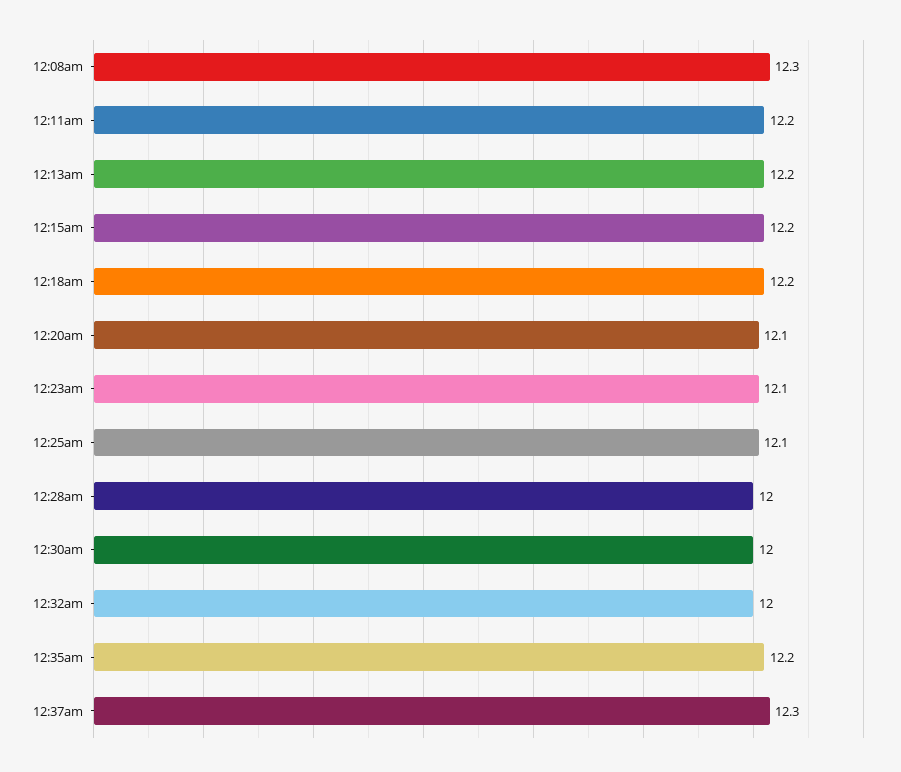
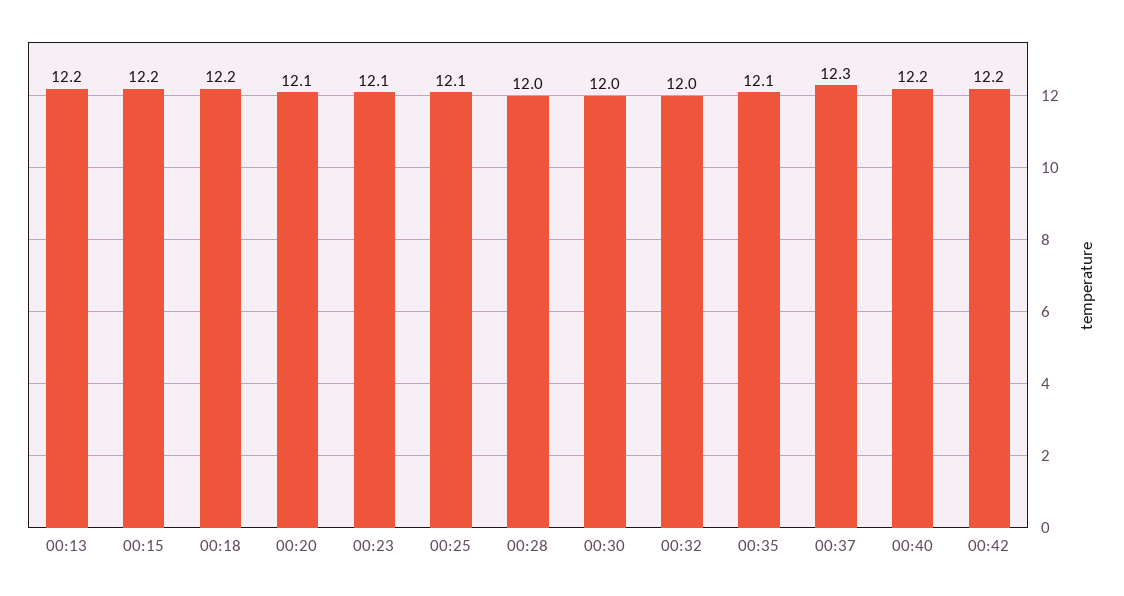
12:08am: 12.3 -> none
12:11am: 12.2 -> none
12:35am: 12.2 -> 12.1
00:40: none -> 12.2
00:42: none -> 12.2

